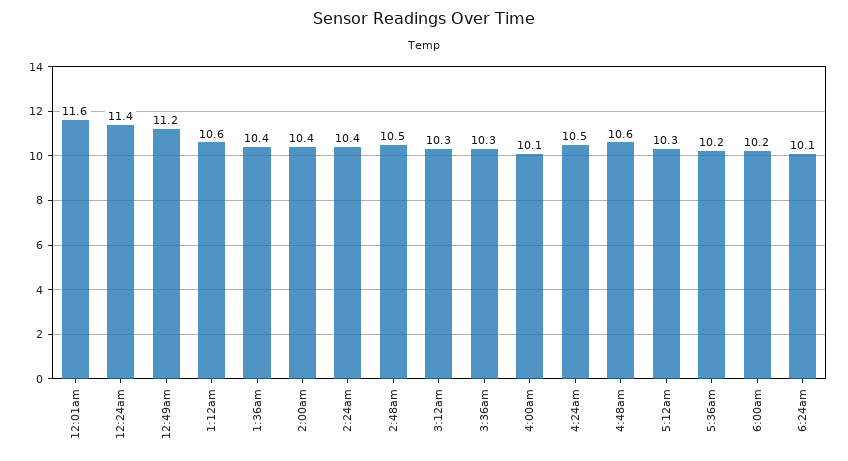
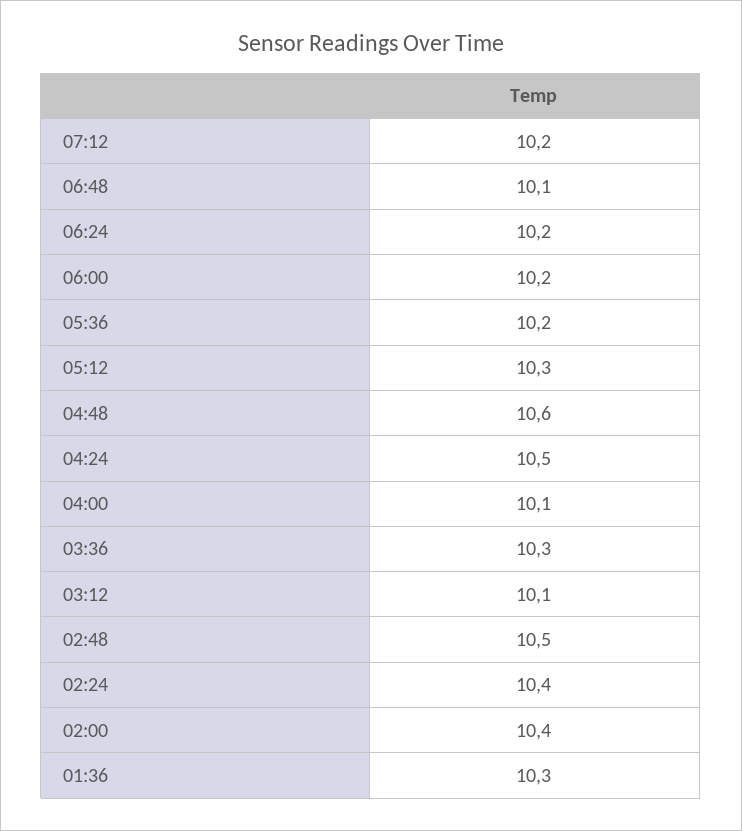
12:01am: 11.6 -> none
12:24am: 11.4 -> none
12:49am: 11.2 -> none
1:12am: 10.6 -> none
1:36am: 10.4 -> 10.3
3:12am: 10.3 -> 10.1
6:24am: 10.1 -> 10.2
07:12: none -> 10.2
06:48: none -> 10.1

